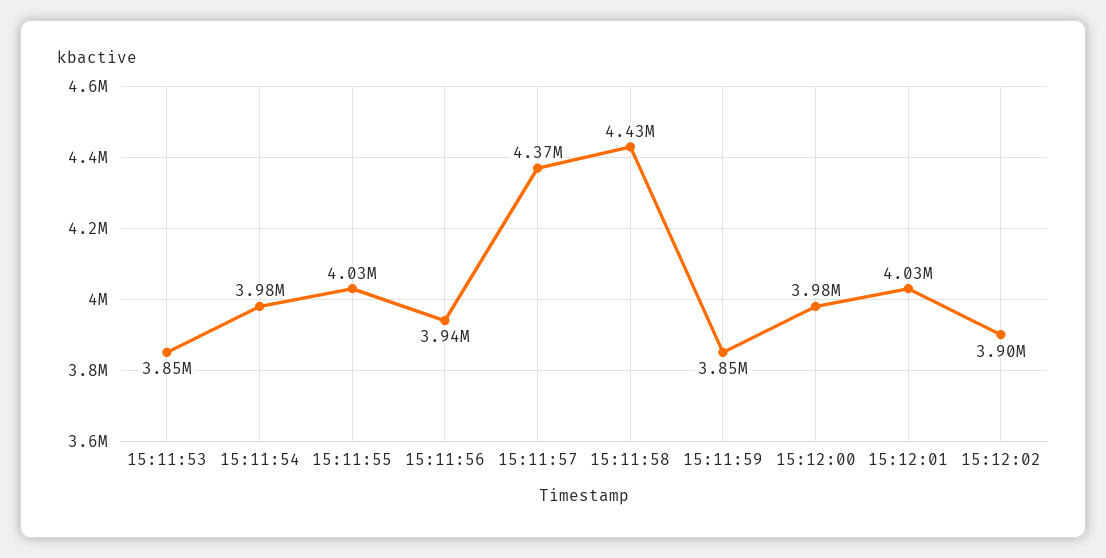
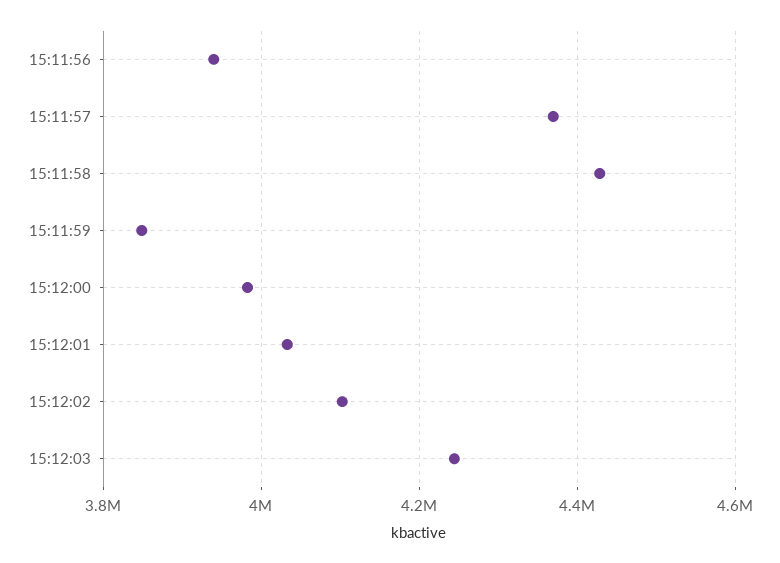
15:11:53: 3850000 -> none
15:11:54: 3980000 -> none
15:11:55: 4030000 -> none
15:12:02: 3900000 -> 4100000
15:12:03: none -> 4240000

